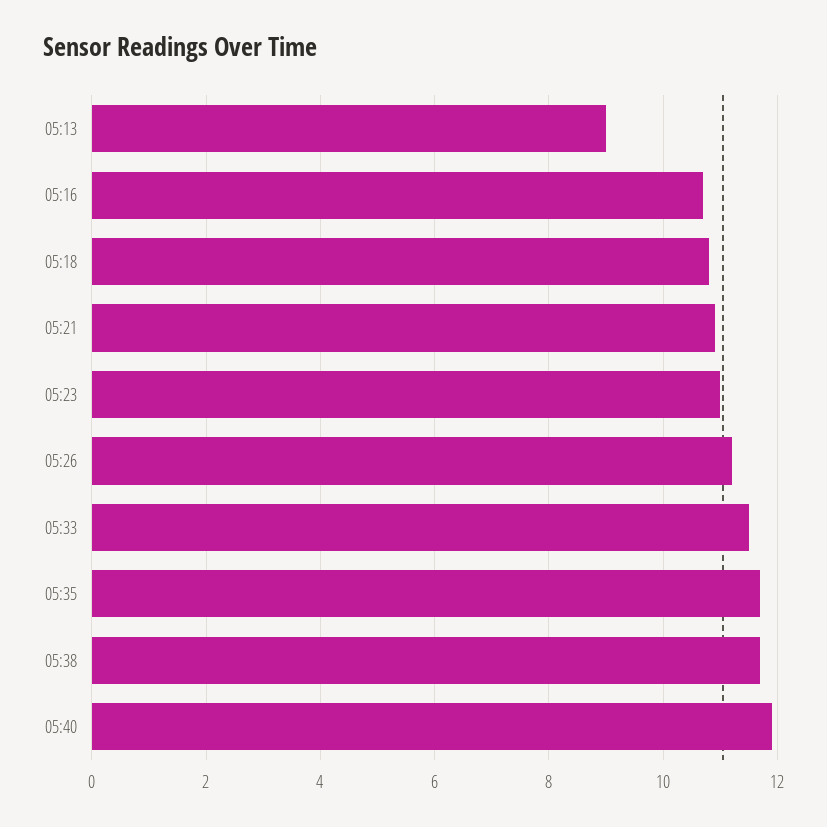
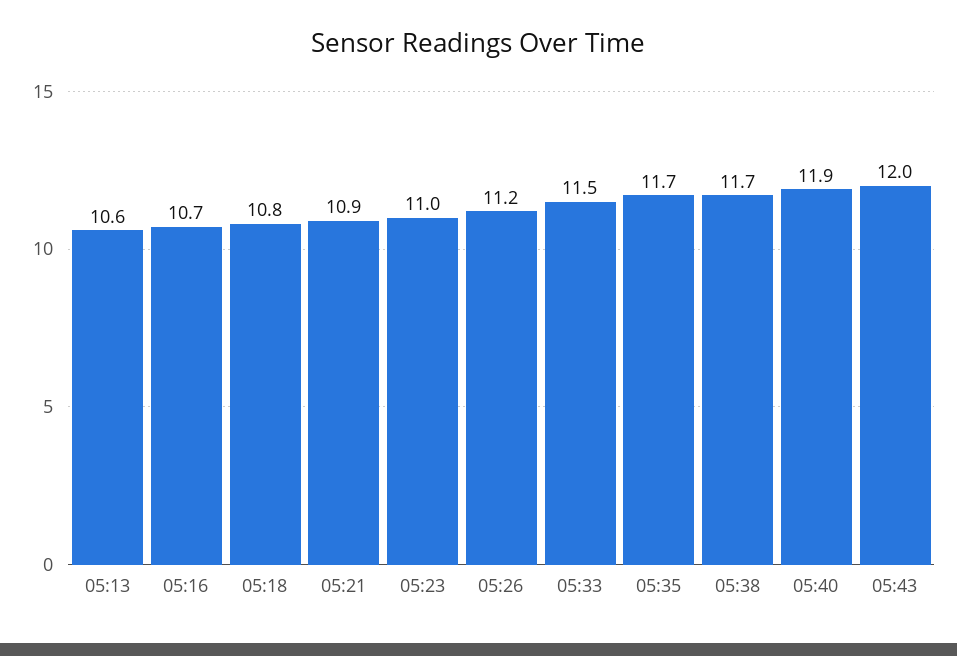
05:13: 9 -> 10.6
05:43: none -> 12

